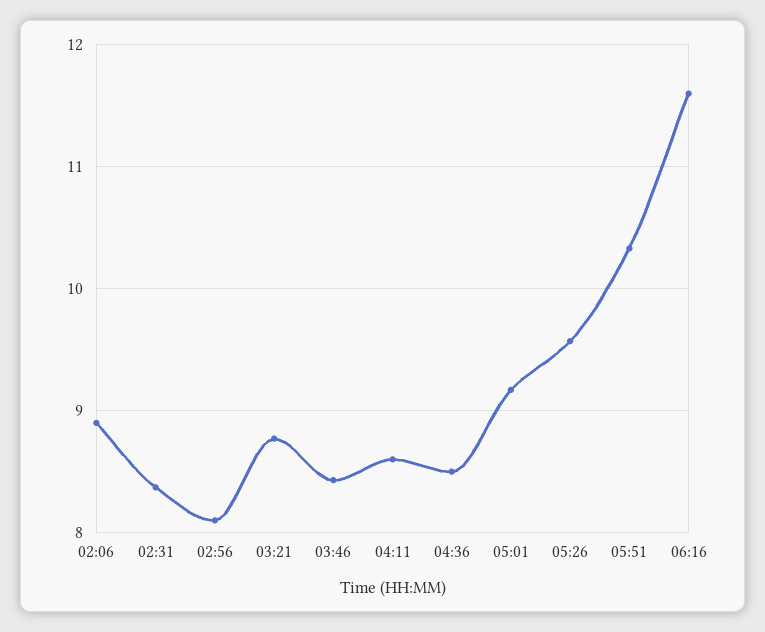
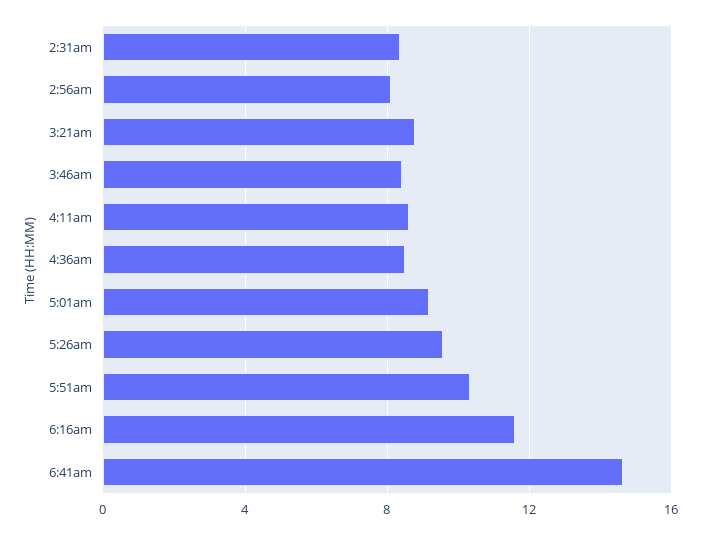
02:06: 8.9 -> none
6:41am: none -> 14.5

